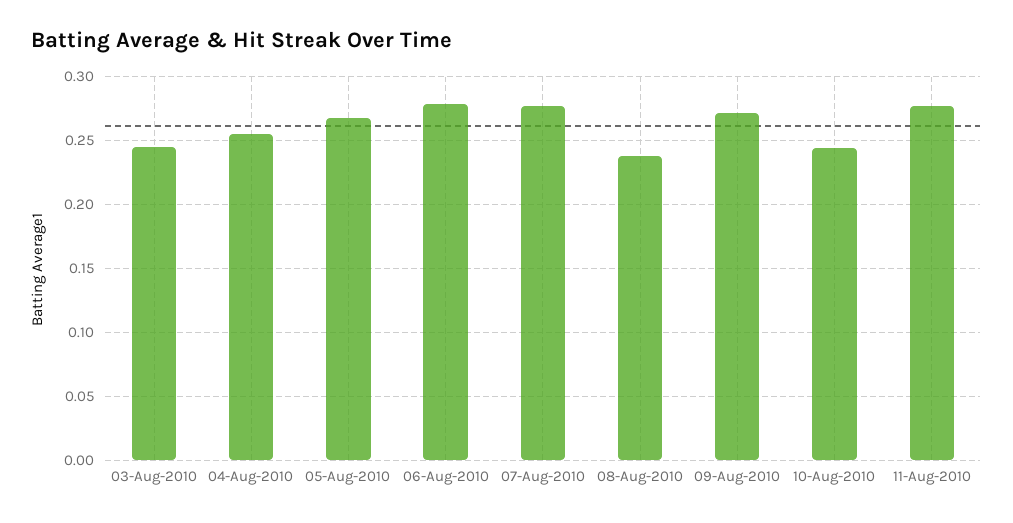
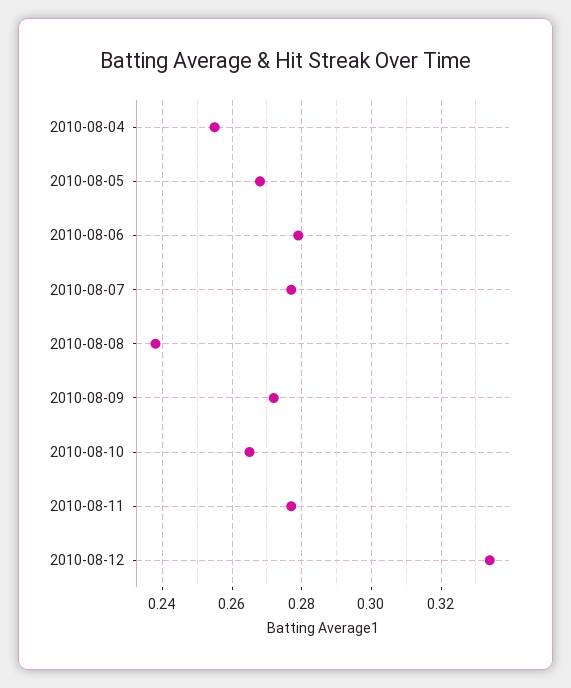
03-Aug-2010: 0.245 -> none
10-Aug-2010: 0.245 -> 0.265
2010-08-12: none -> 0.335

